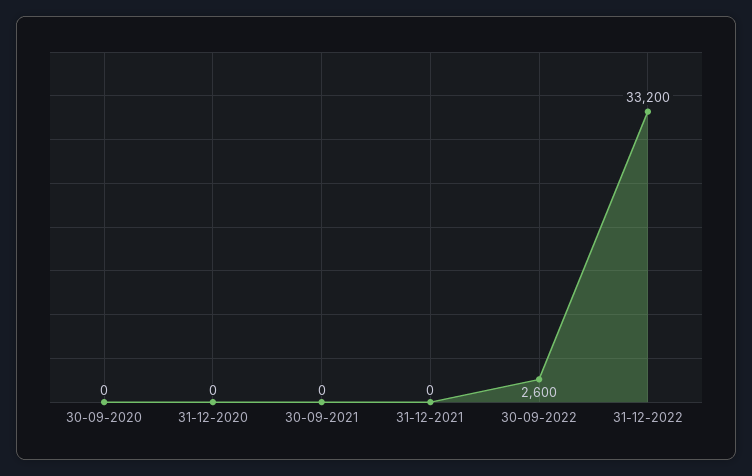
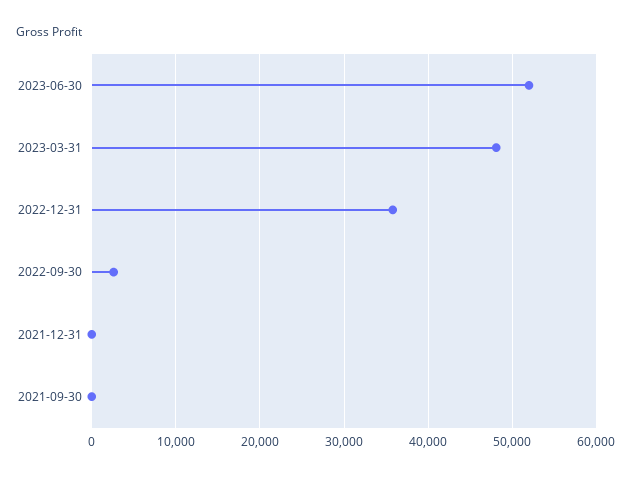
30-09-2020: 0 -> none
31-12-2020: 0 -> none
31-12-2022: 33200 -> 36000
2023-06-30: none -> 52000
2023-03-31: none -> 48000

